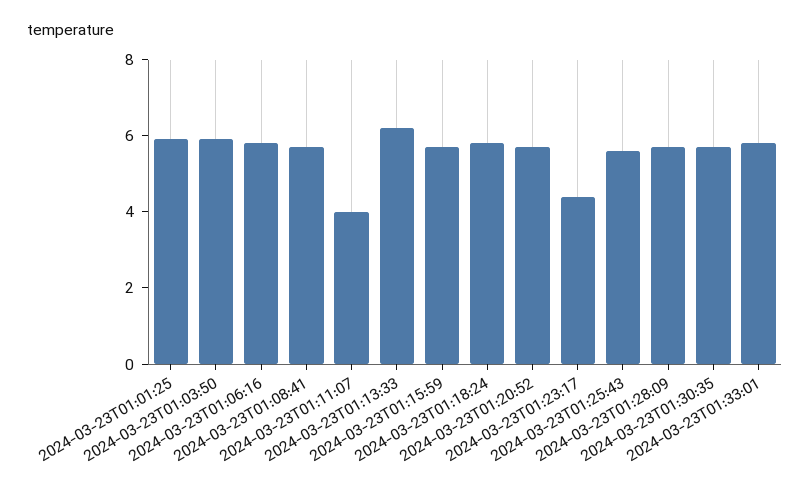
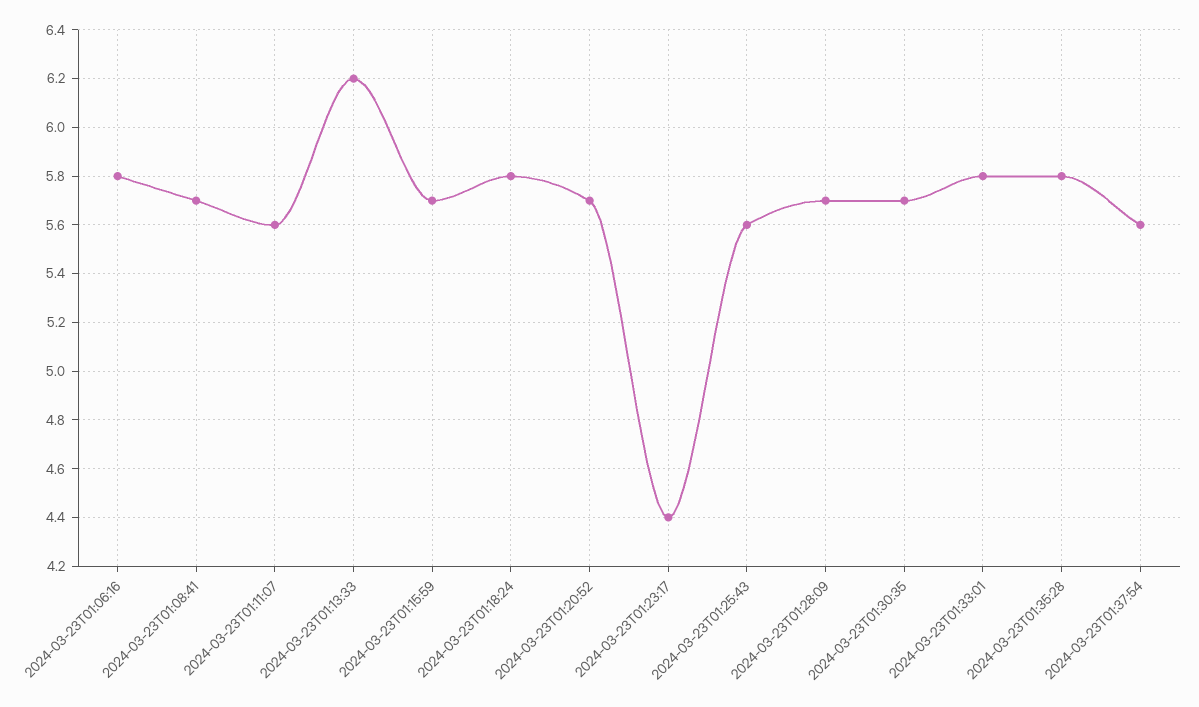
2024-03-23T01:01:25: 6 -> none
2024-03-23T01:03:50: 6 -> none
2024-03-23T01:11:07: 4 -> 5.6
2024-03-23T01:35:28: none -> 5.8
2024-03-23T01:37:54: none -> 5.6

